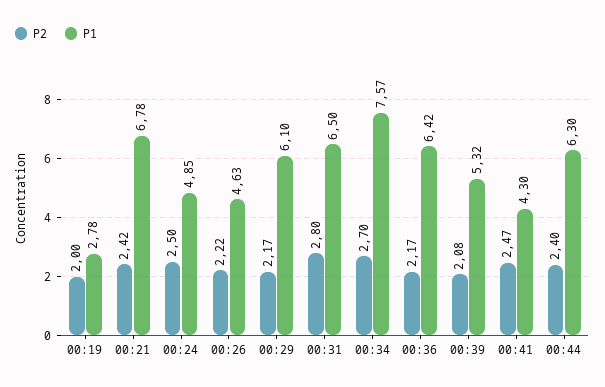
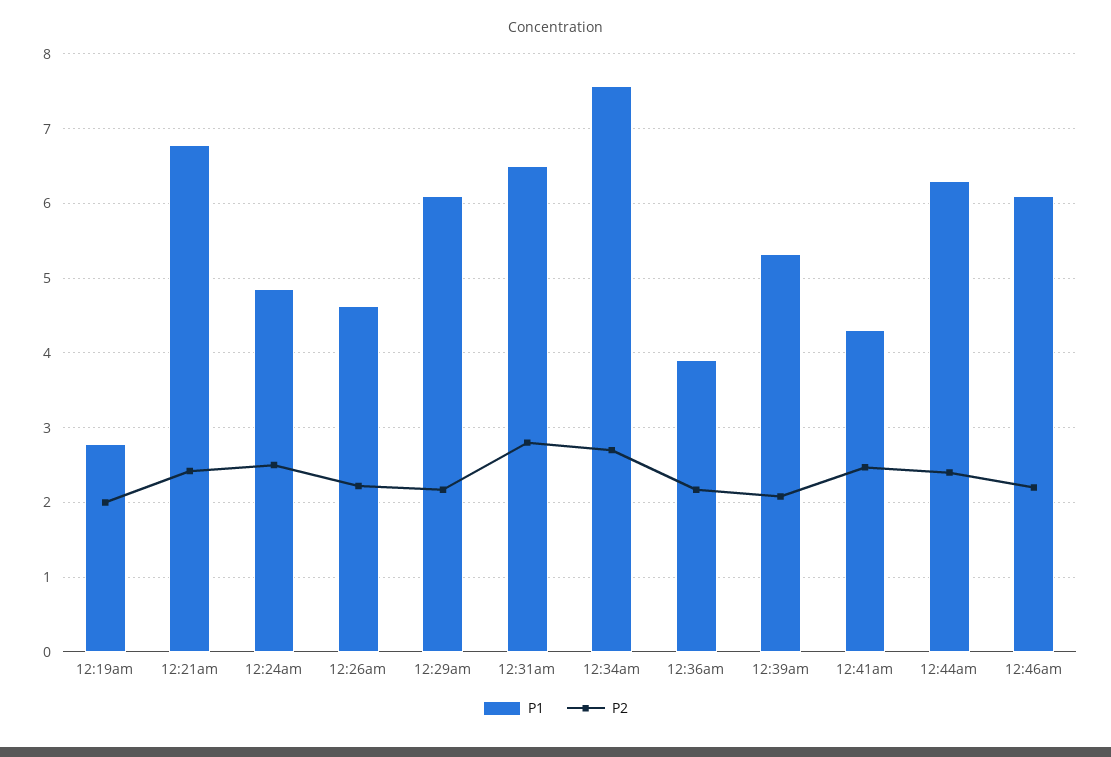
P1, 00:36: 6.42 -> 3.9
P1, 12:46am: none -> 6.1
P2, 12:46am: none -> 2.2

